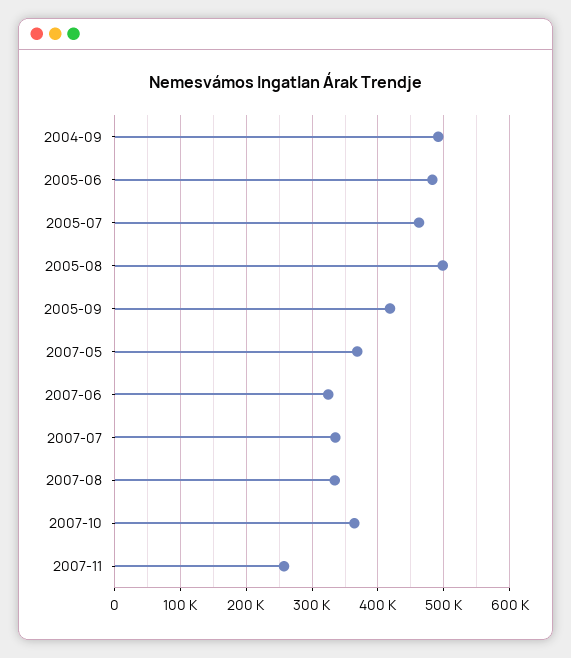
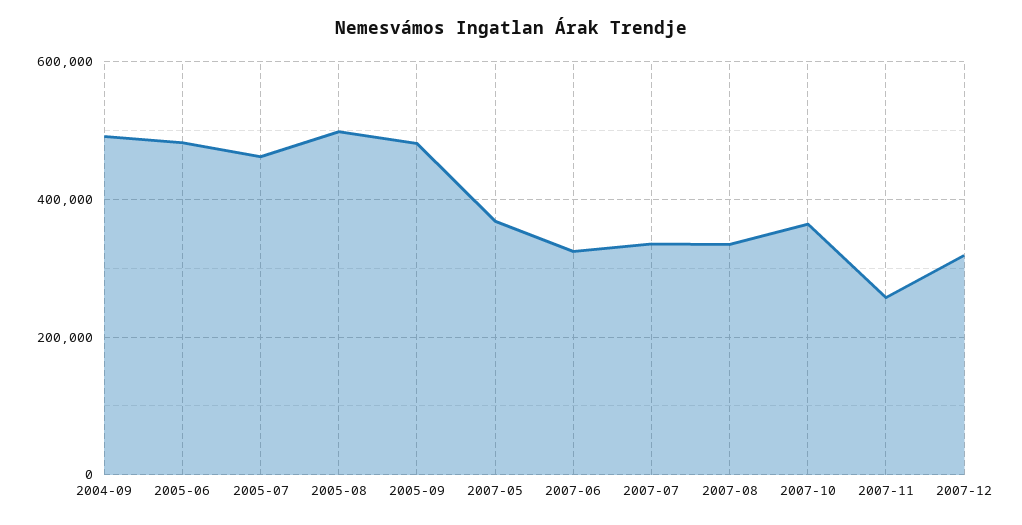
2005-09: 420000 -> 480000
2007-12: none -> 320000

